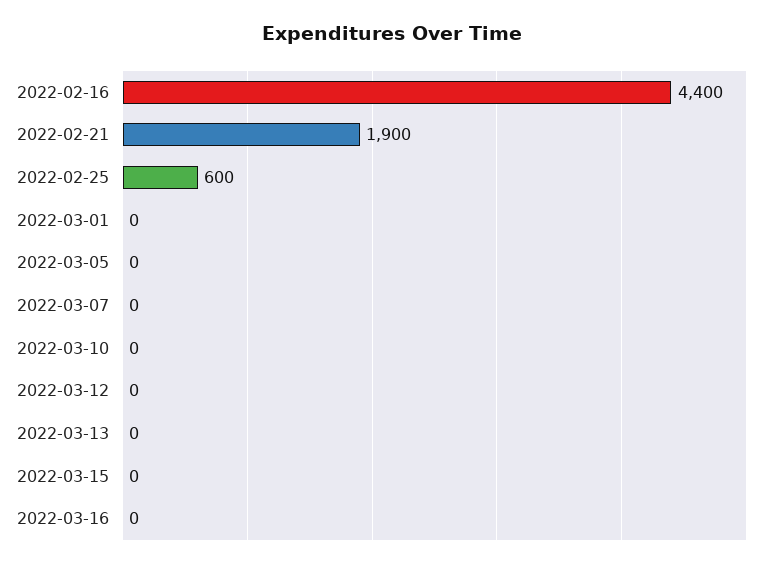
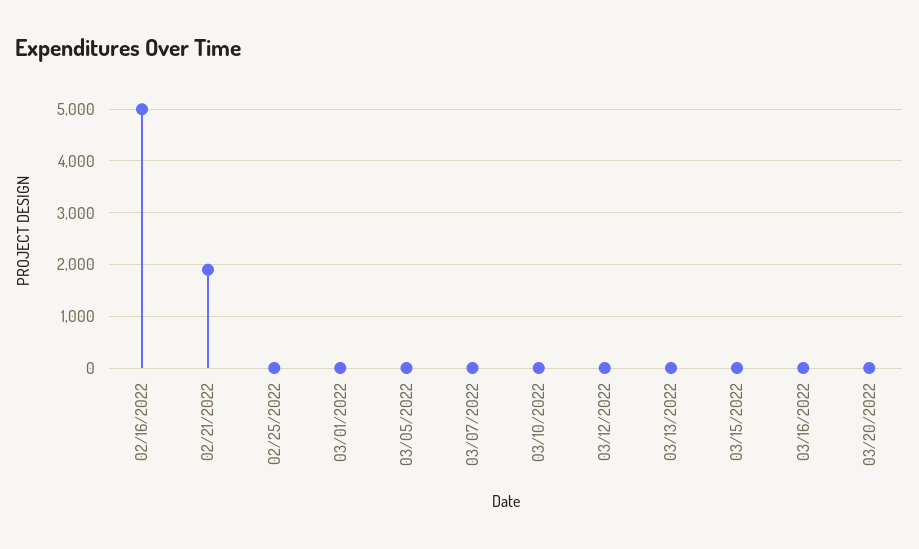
2022-02-16: 4400 -> 5000
2022-02-25: 600 -> 0
03/20/2022: none -> 0

